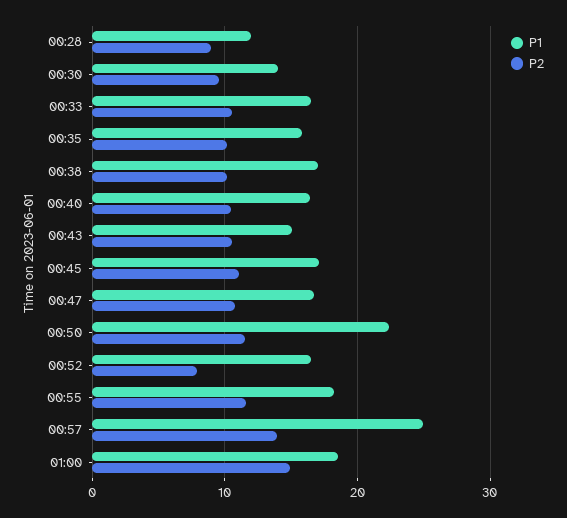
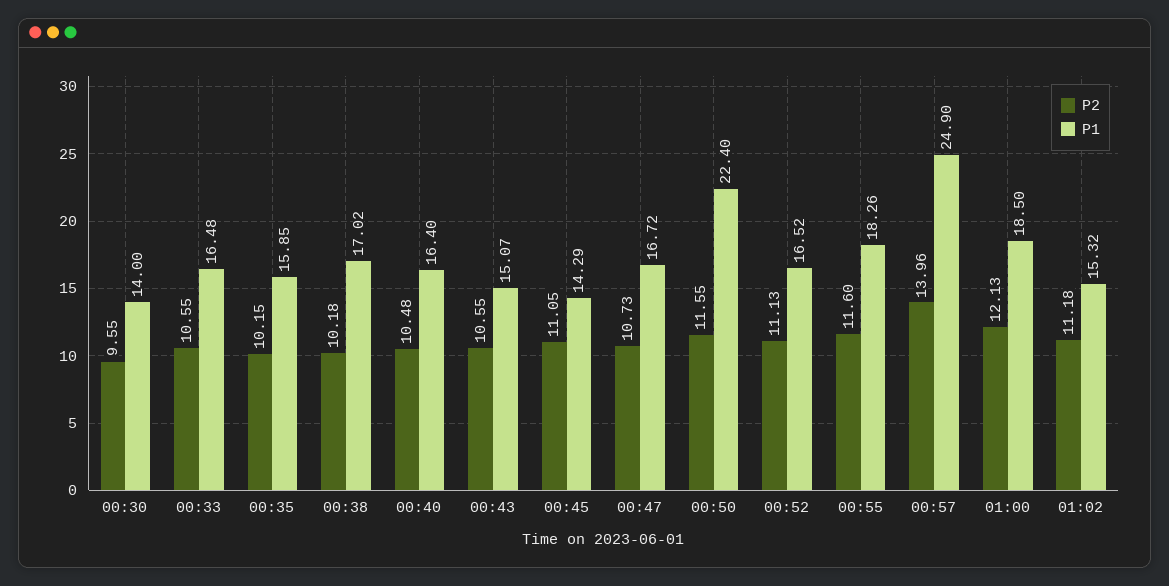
P1, 00:28: 12 -> none
P2, 00:28: 9 -> none
P1, 00:45: 17 -> 14.29
P2, 00:52: 8 -> 11.13
P2, 01:00: 15 -> 12.13
P2, 01:02: none -> 11.18
P1, 01:02: none -> 15.32

